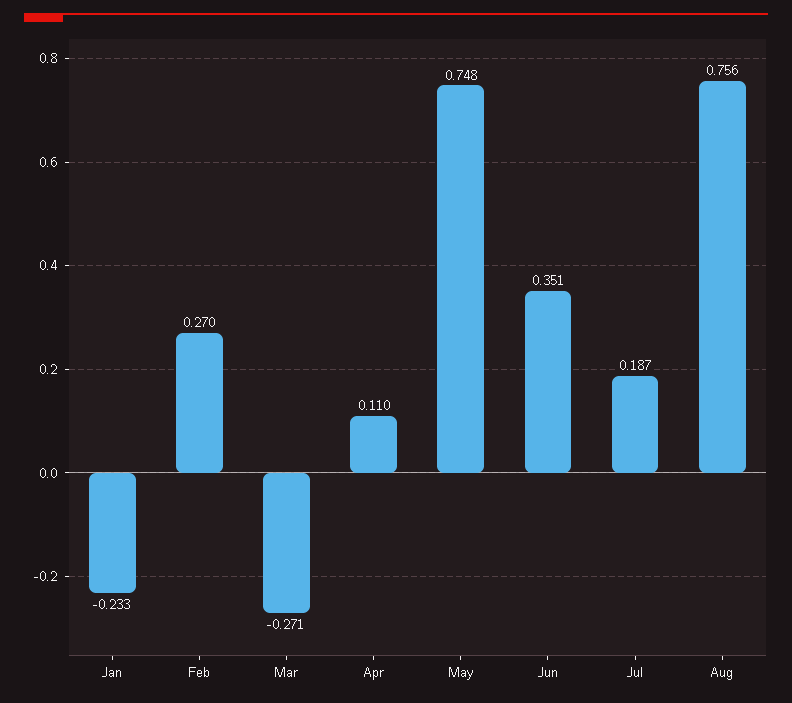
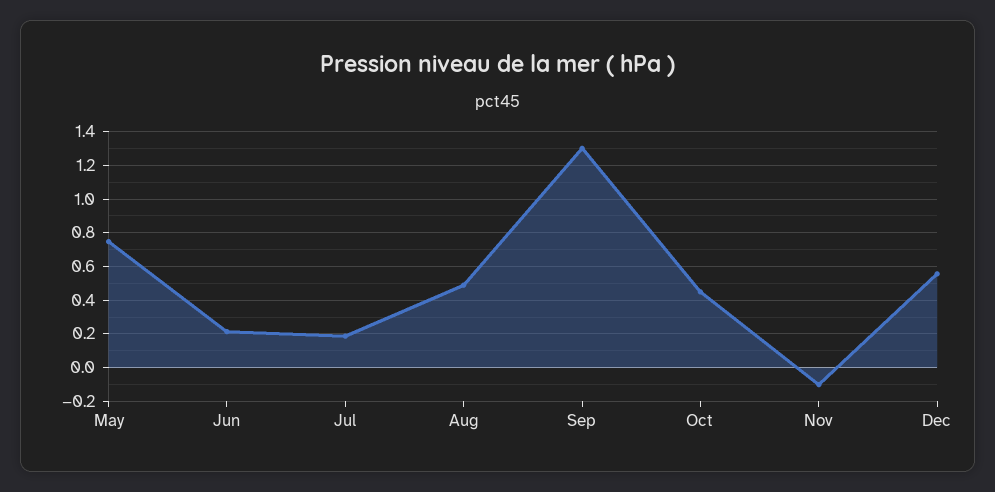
Jan: -0.233 -> none
Feb: 0.27 -> none
Mar: -0.271 -> none
Apr: 0.11 -> none
Jun: 0.351 -> 0.2
Aug: 0.756 -> 0.5
Sep: none -> 1.3
Oct: none -> 0.45
Nov: none -> -0.1
Dec: none -> 0.55

